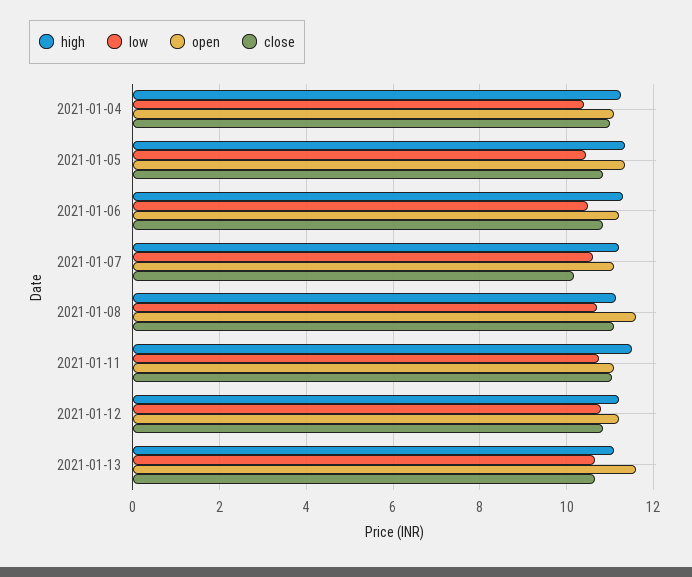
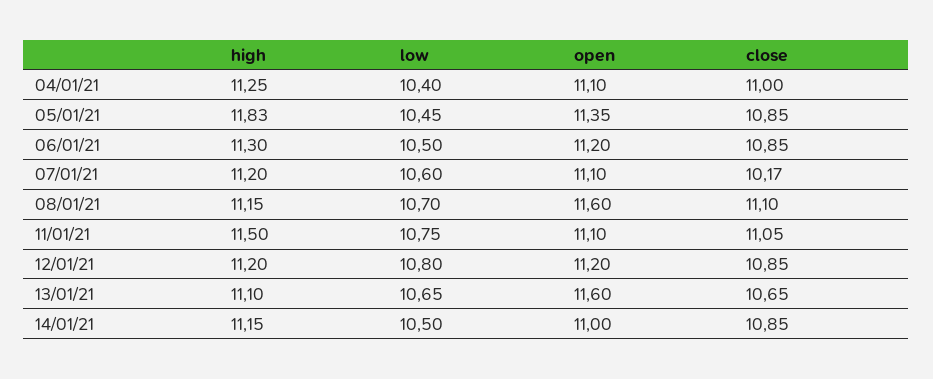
high, 2021-01-05: 11.4 -> 11.83
high, 14/01/21: none -> 11.15
low, 14/01/21: none -> 10.5
open, 14/01/21: none -> 11
close, 14/01/21: none -> 10.85

